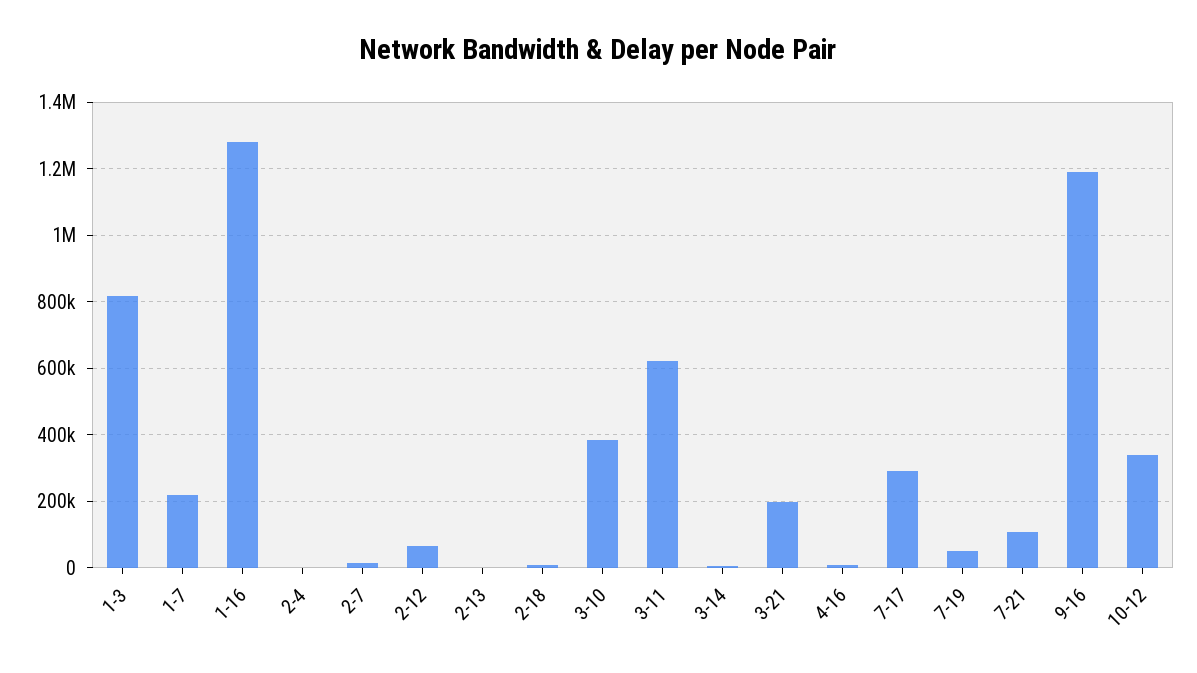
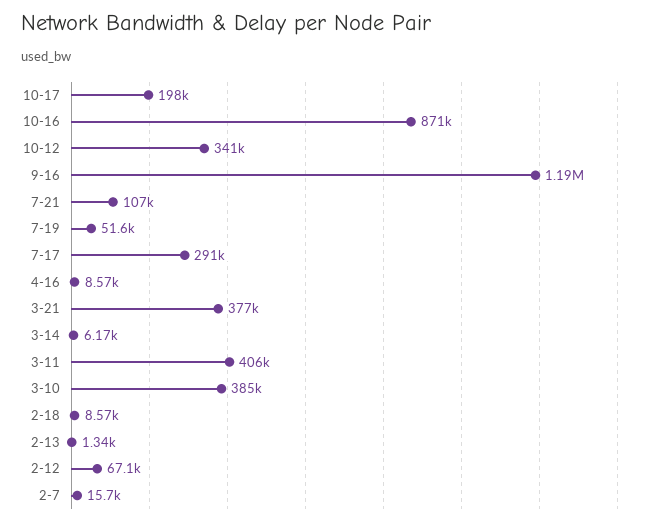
1-3: 820000 -> none
1-7: 220000 -> none
1-16: 1280000 -> none
2-4: 0 -> none
3-11: 620000 -> 406000
3-21: 200000 -> 377000
10-17: none -> 198000
10-16: none -> 871000

